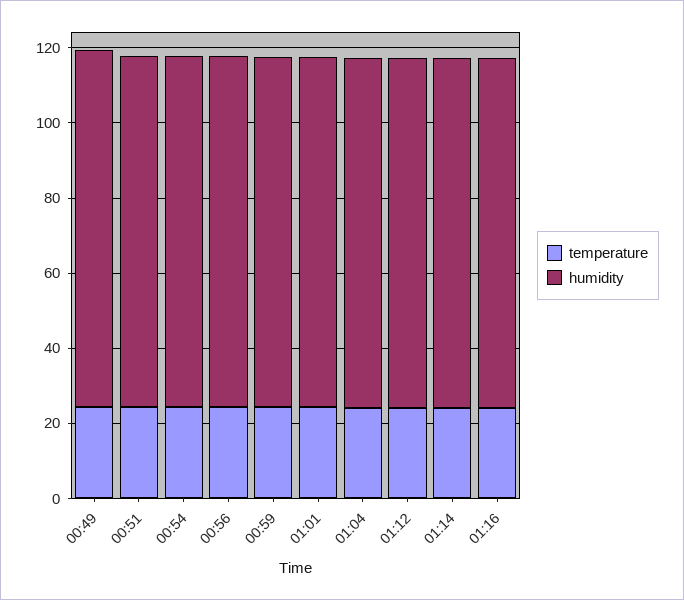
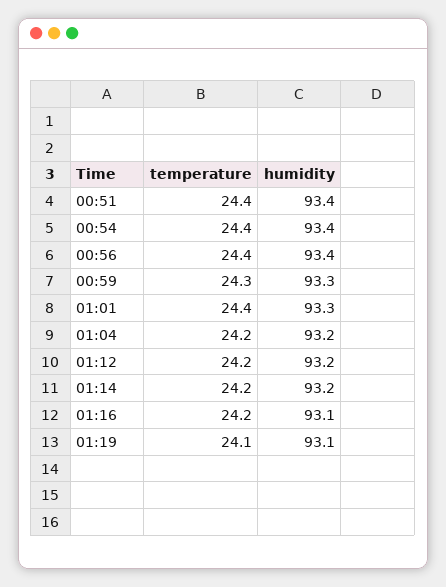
temperature, 00:49: 25 -> none
humidity, 00:49: 95 -> none
temperature, 01:19: none -> 24.1
humidity, 01:19: none -> 93.1

